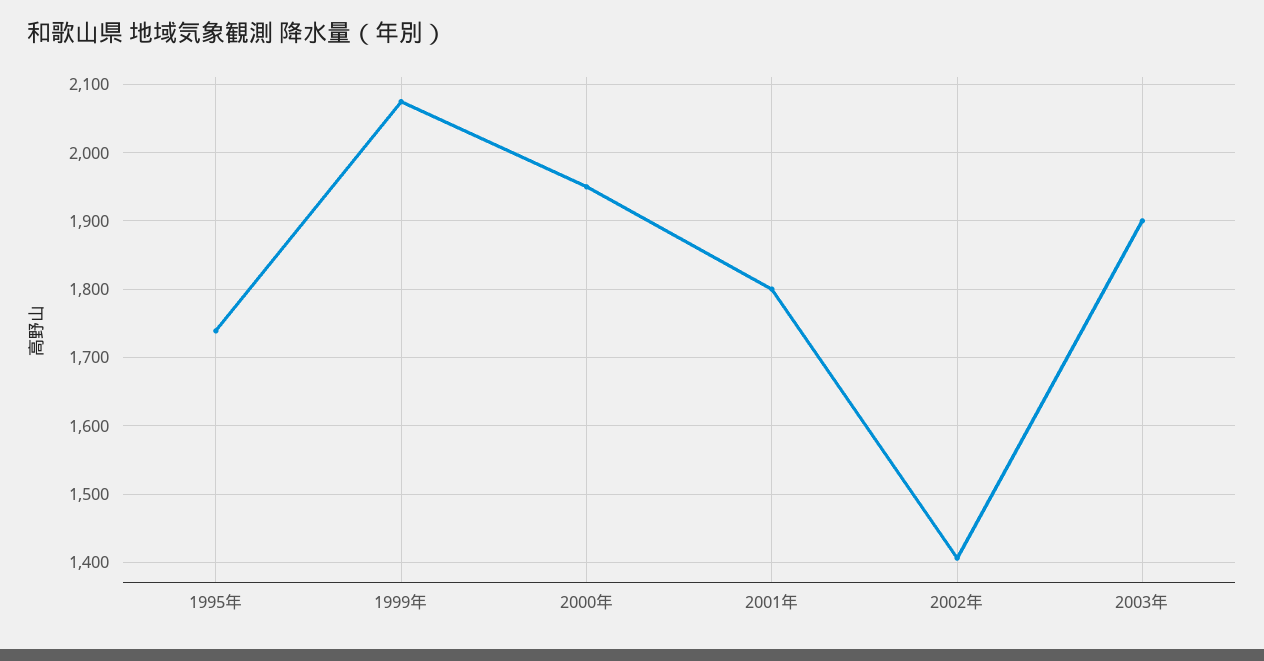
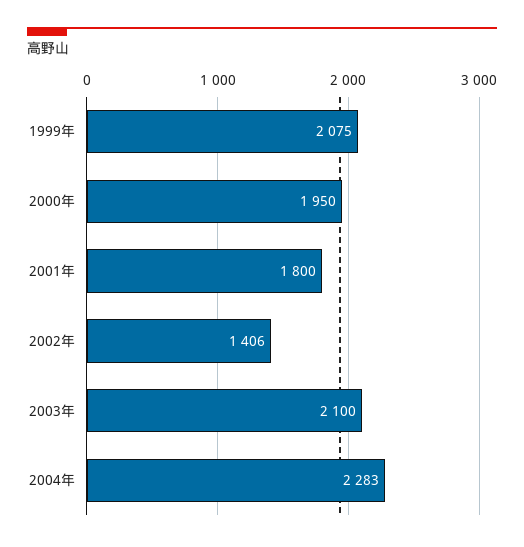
1995年: 1740 -> none
2003年: 1900 -> 2100
2004年: none -> 2283

